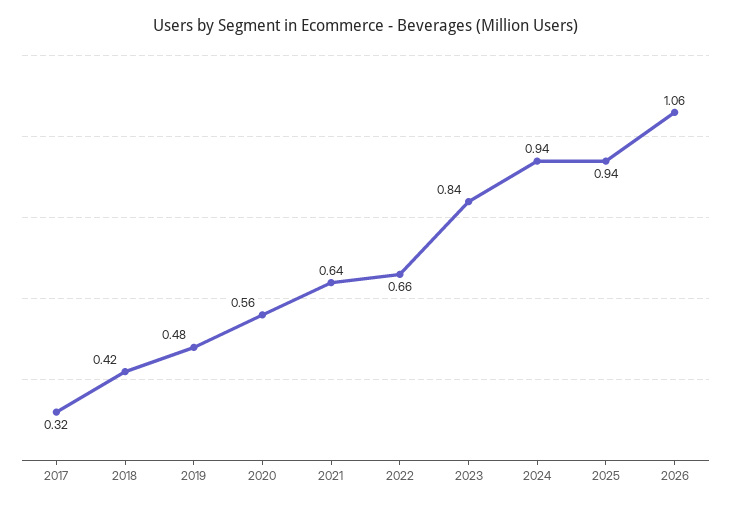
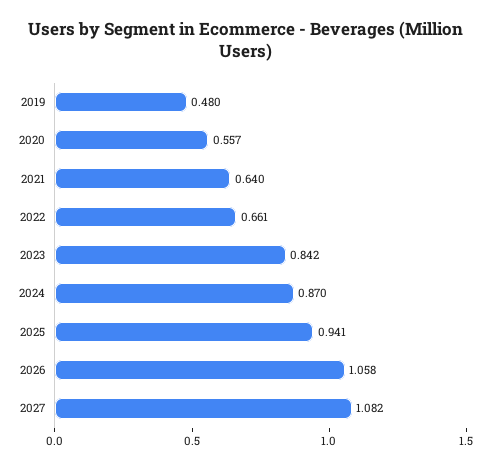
2017: 0.32 -> none
2018: 0.42 -> none
2024: 0.94 -> 0.87
2027: none -> 1.082

